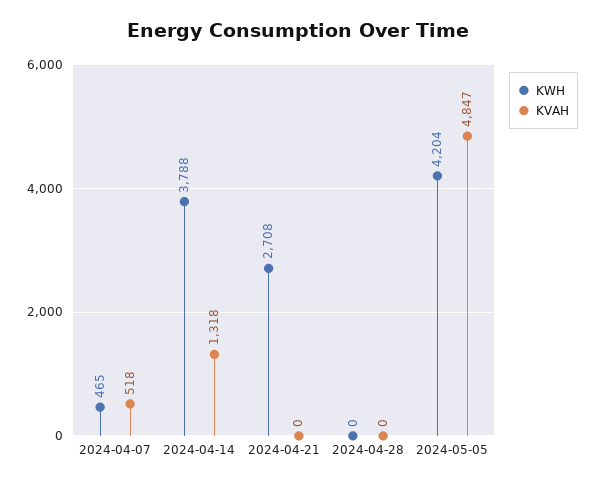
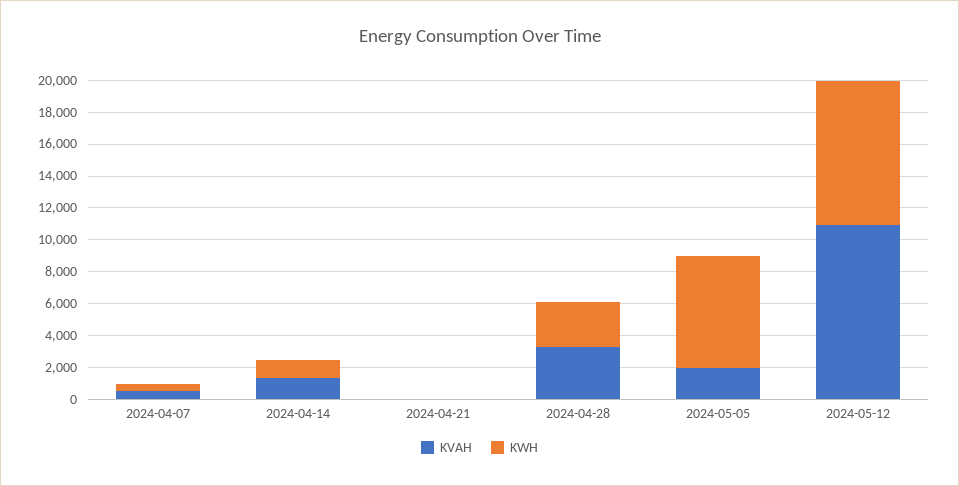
KWH, 2024-04-14: 3788 -> 1000
KWH, 2024-04-21: 2708 -> 0
KWH, 2024-04-28: 0 -> 3000
KVAH, 2024-04-28: 0 -> 3000
KWH, 2024-05-05: 4204 -> 7000
KVAH, 2024-05-05: 4847 -> 2000
KVAH, 2024-05-12: none -> 11000
KWH, 2024-05-12: none -> 9000

